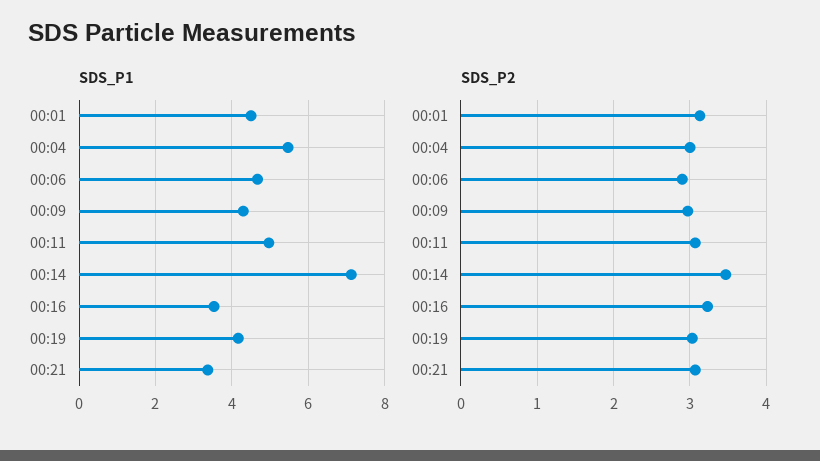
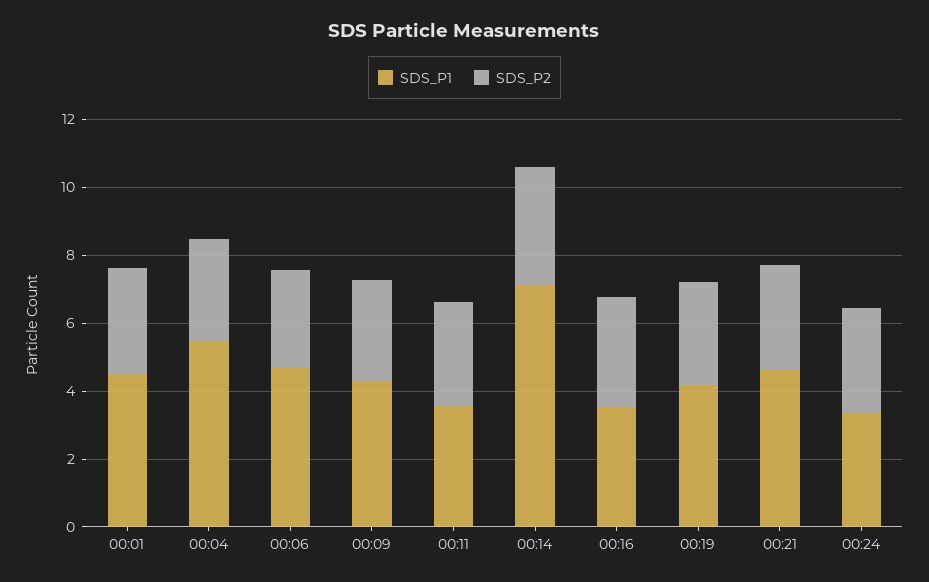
SDS_P1, 00:11: 5 -> 3.5
SDS_P1, 00:21: 3.4 -> 4.5
SDS_P1, 00:24: none -> 3.5
SDS_P2, 00:24: none -> 3

